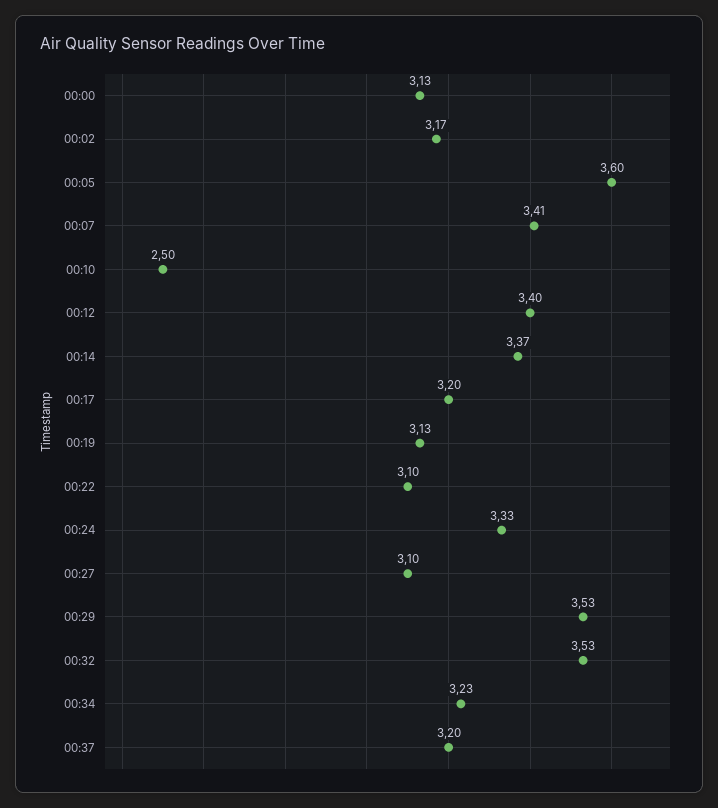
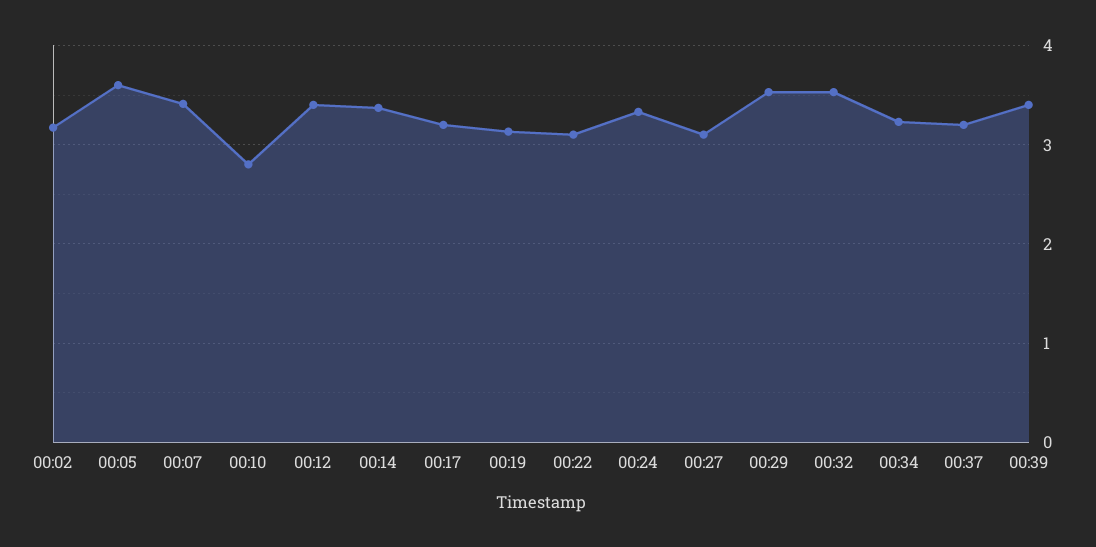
00:00: 3.13 -> none
00:10: 2.5 -> 2.8
00:39: none -> 3.4

